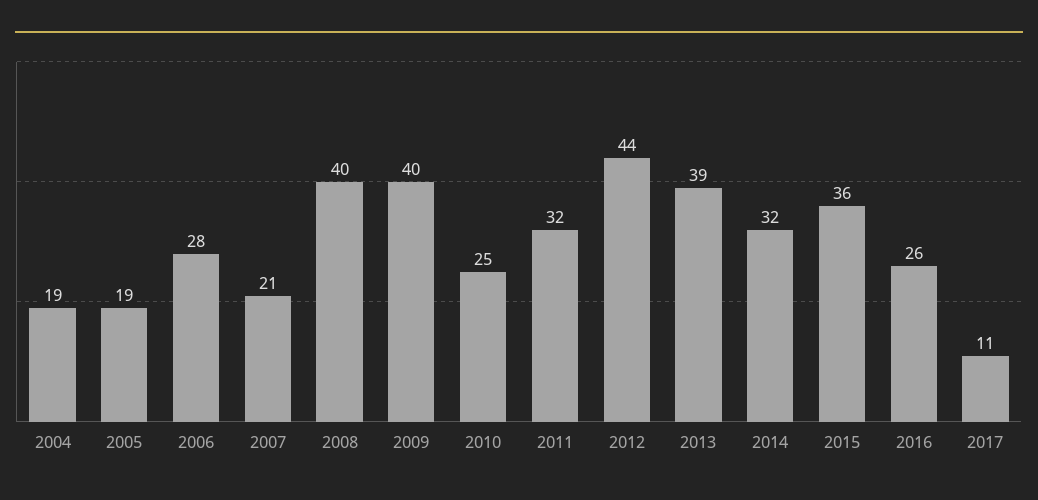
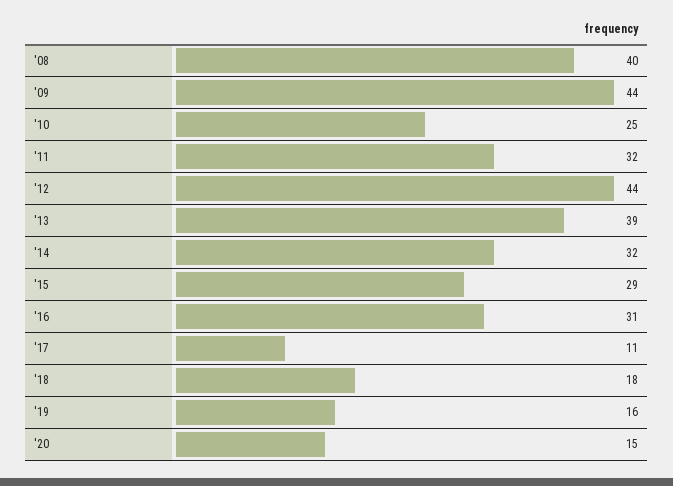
2004: 19 -> none
2005: 19 -> none
2006: 28 -> none
2007: 21 -> none
2009: 40 -> 44
2015: 36 -> 29
2016: 26 -> 31
'18: none -> 18
'19: none -> 16
'20: none -> 15

